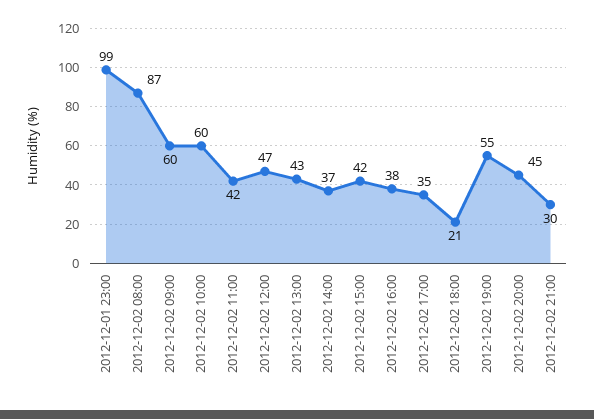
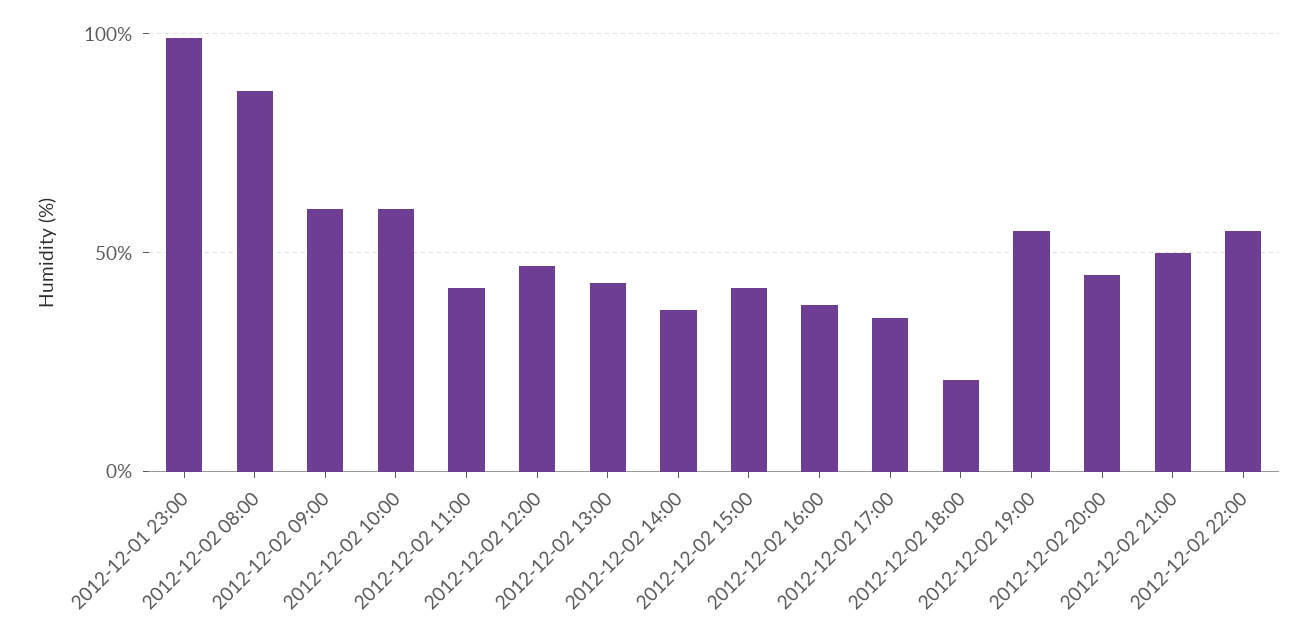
2012-12-02 21:00: 30 -> 50
2012-12-02 22:00: none -> 55

